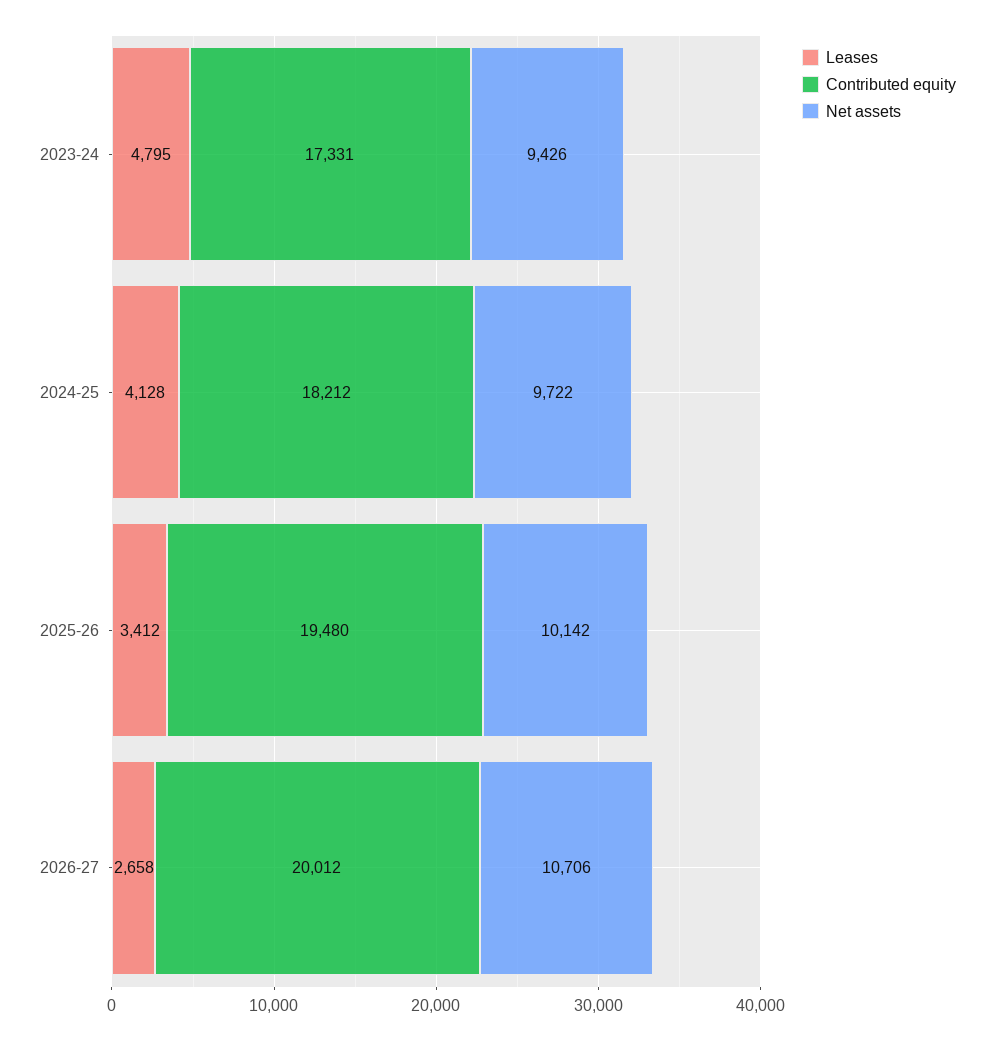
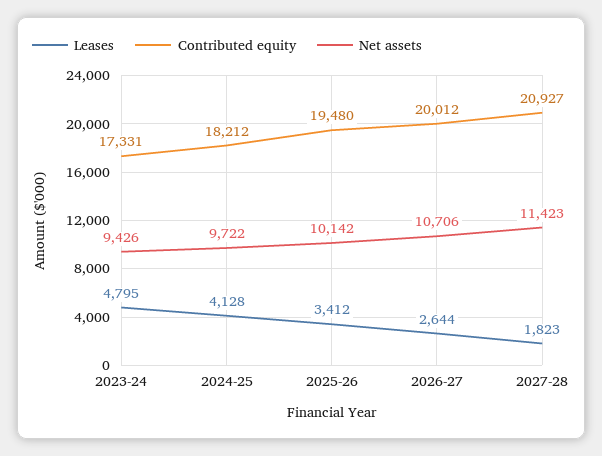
Leases, 2026-27: 2658 -> 2644
Leases, 2027-28: none -> 1823
Contributed equity, 2027-28: none -> 20927
Net assets, 2027-28: none -> 11423

